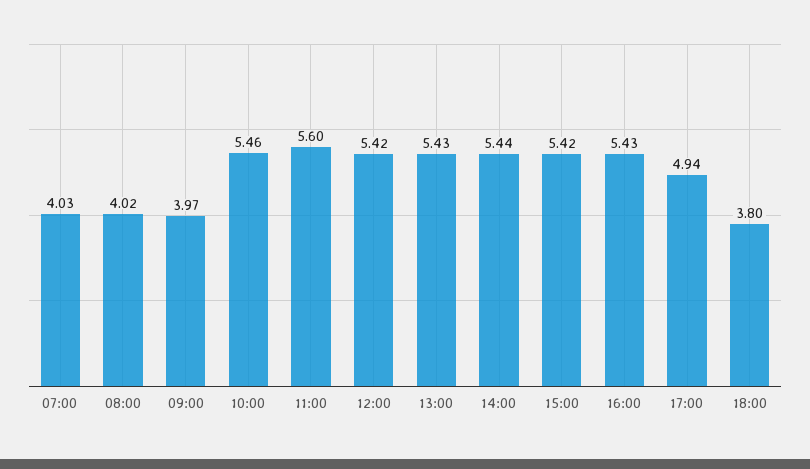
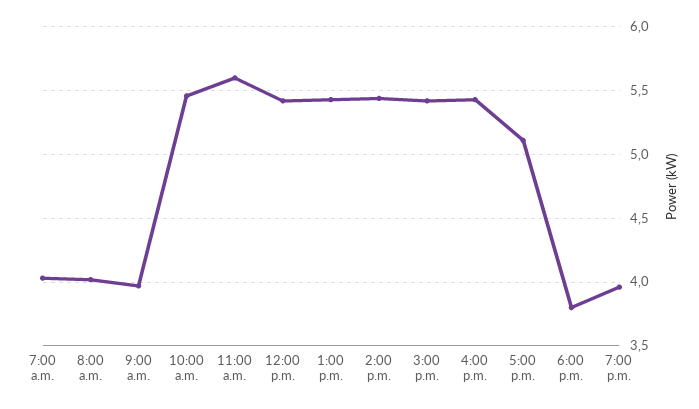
17:00: 4.94 -> 5.1
7:00 p.m.: none -> 3.95

